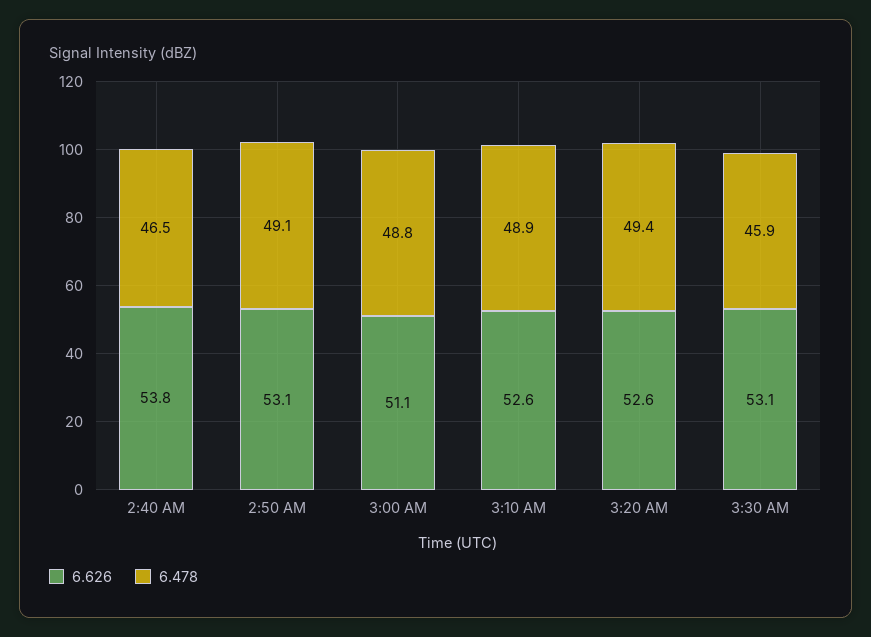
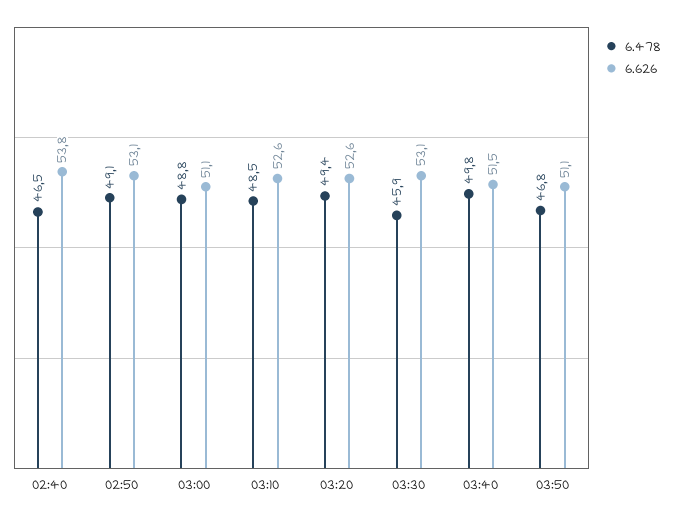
6.478, 3:10 AM: 48.9 -> 48.5
6.478, 03:40: none -> 49.8
6.626, 03:40: none -> 51.5
6.478, 03:50: none -> 46.8
6.626, 03:50: none -> 51.1

